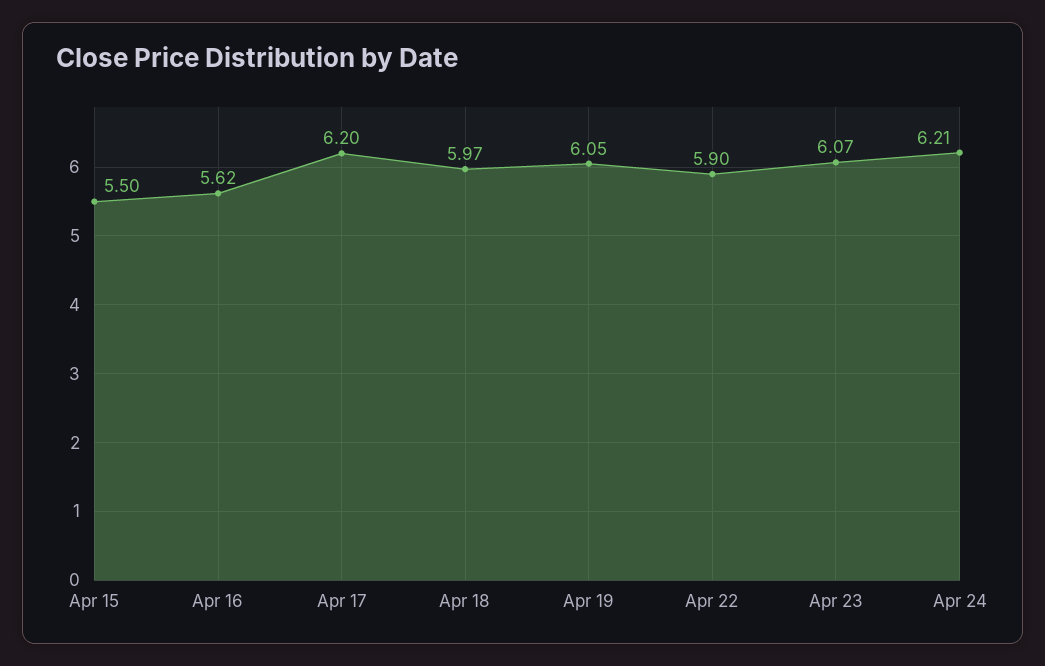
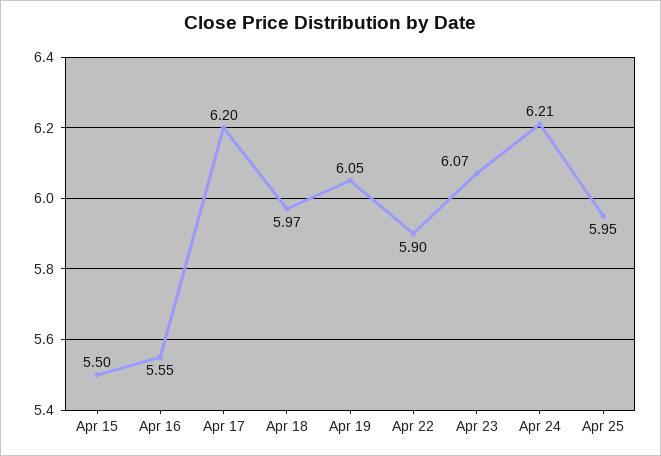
Apr 16: 5.62 -> 5.55
Apr 25: none -> 5.95

